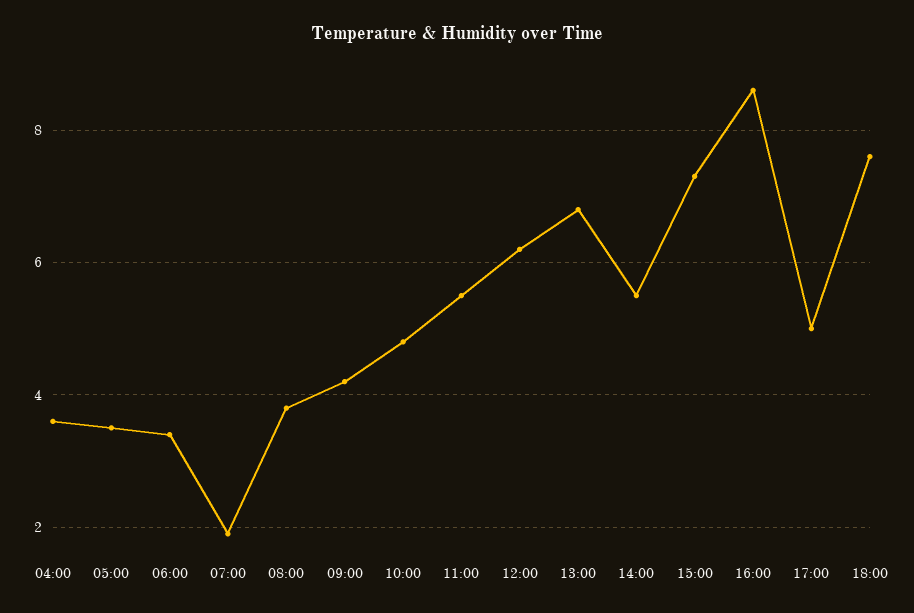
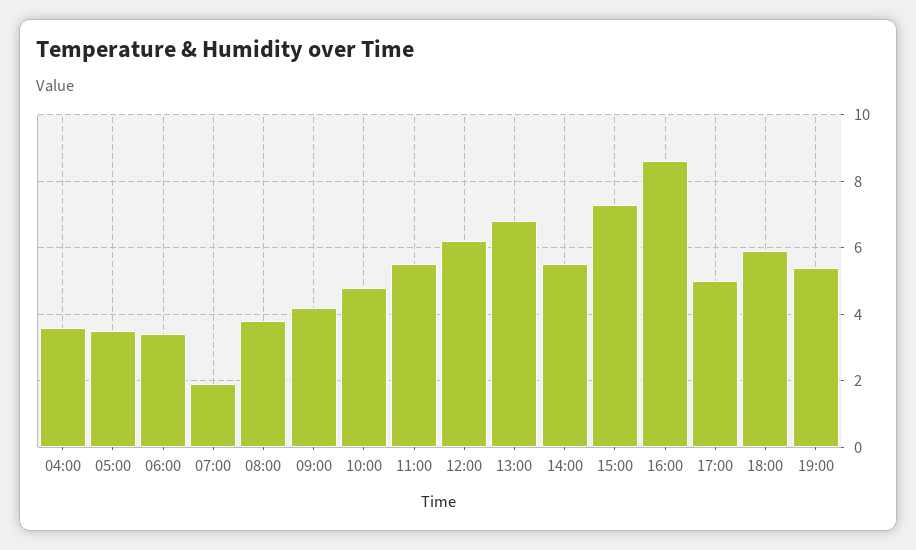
18:00: 7.5 -> 6
19:00: none -> 5.5

